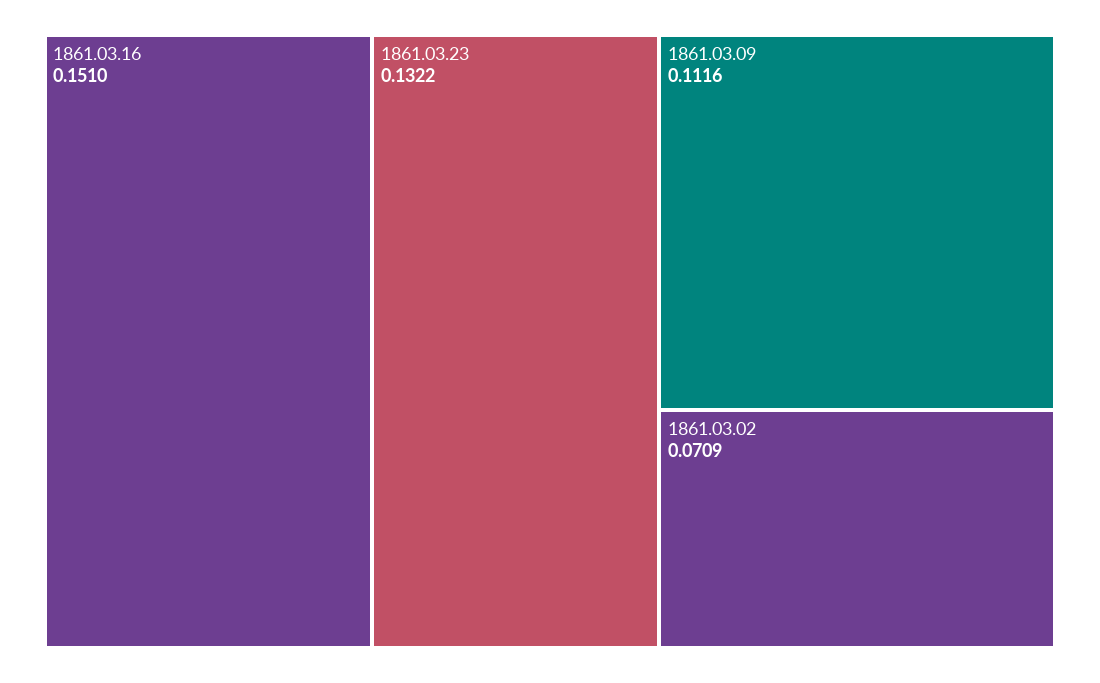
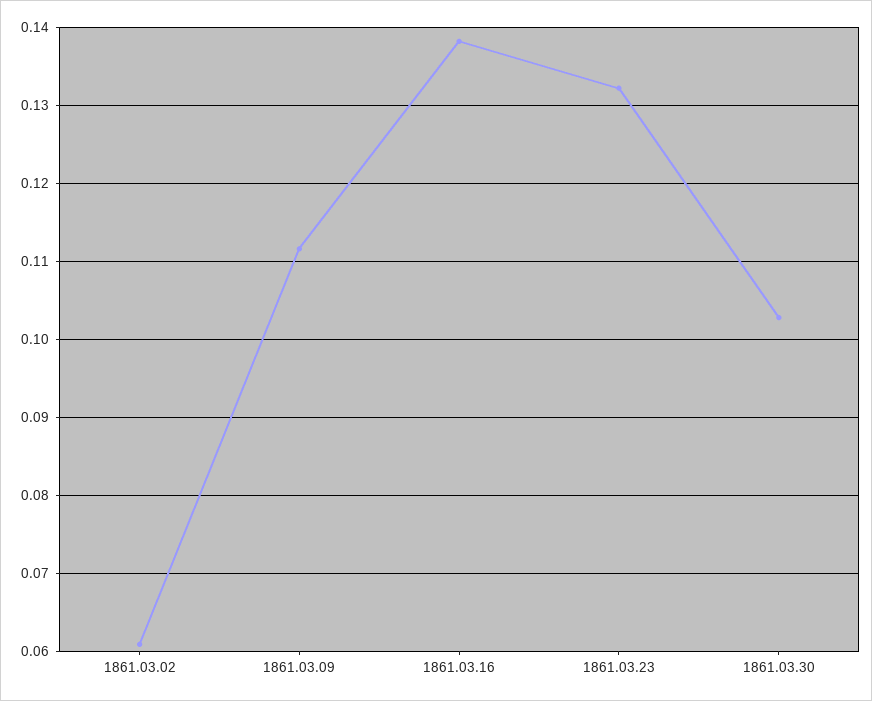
1861.03.16: 0.151 -> 0.138
1861.03.02: 0.0709 -> 0.061
1861.03.30: none -> 0.103

